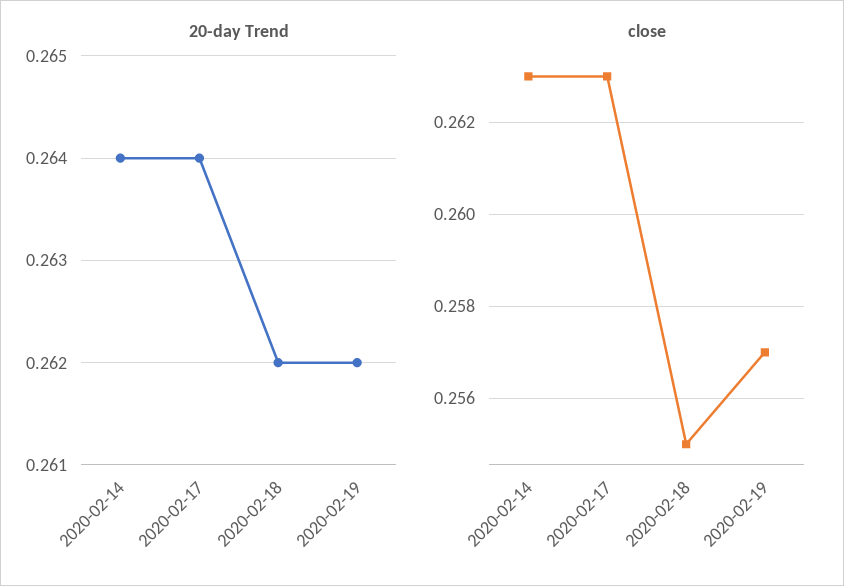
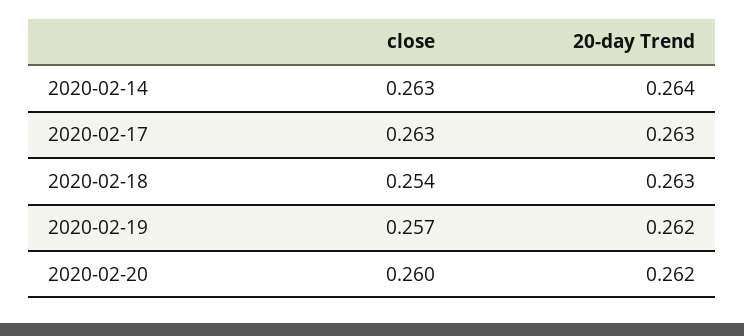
20-day Trend, 2020-02-17: 0.264 -> 0.263
20-day Trend, 2020-02-18: 0.262 -> 0.263
close, 2020-02-18: 0.255 -> 0.254
close, 2020-02-20: none -> 0.26
20-day Trend, 2020-02-20: none -> 0.262

